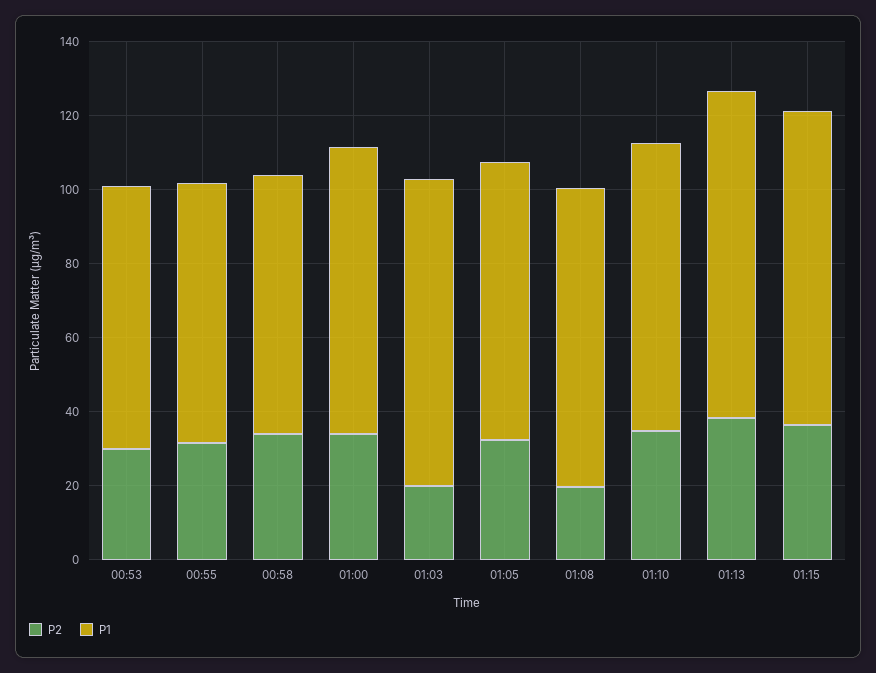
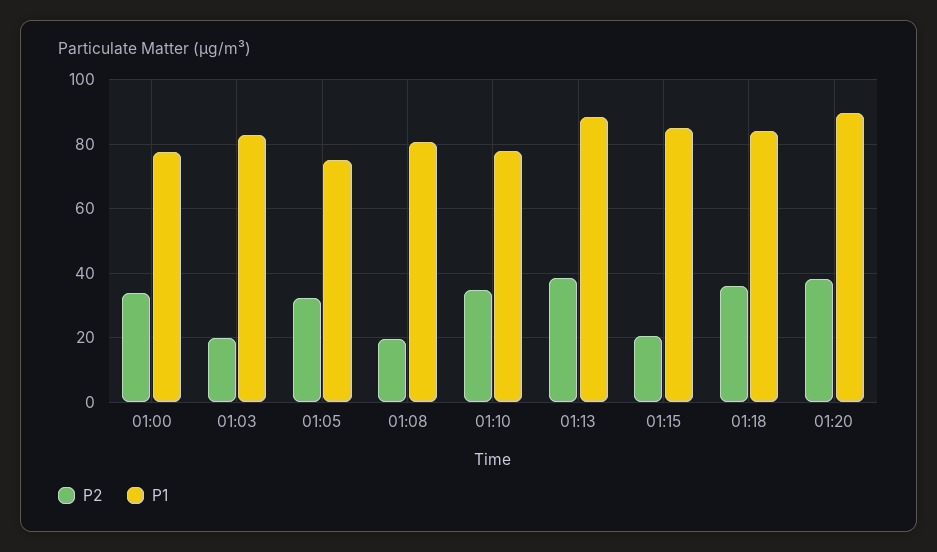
P2, 00:53: 30 -> none
P1, 00:53: 70 -> none
P2, 00:55: 30 -> none
P1, 00:55: 70 -> none
P2, 00:58: 35 -> none
P1, 00:58: 70 -> none
P2, 01:15: 35 -> 20
P2, 01:18: none -> 36
P1, 01:18: none -> 84
P2, 01:20: none -> 38
P1, 01:20: none -> 90

